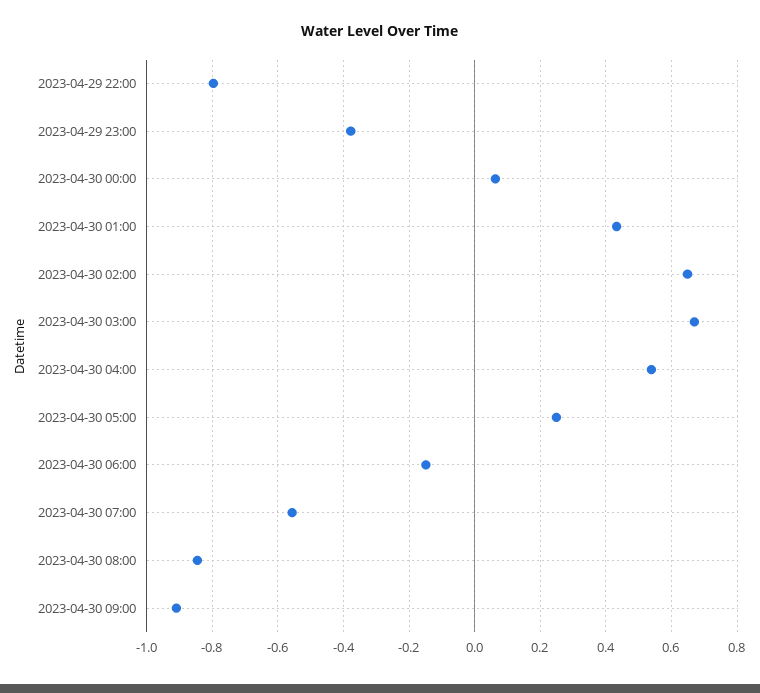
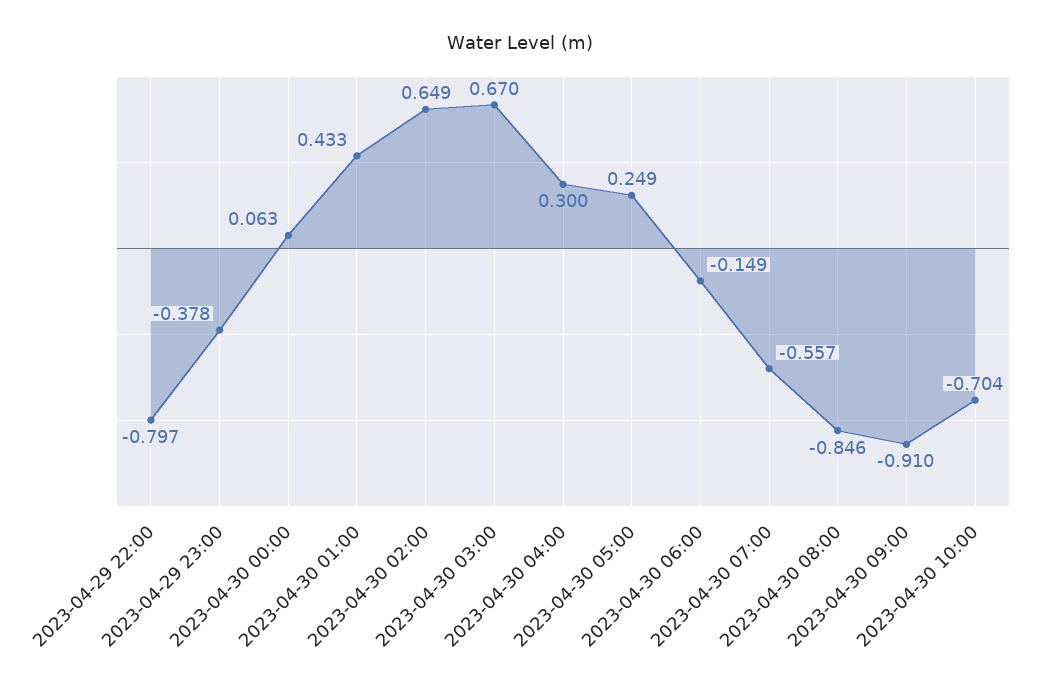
2023-04-30 04:00: 0.54 -> 0.3
2023-04-30 10:00: none -> -0.704

